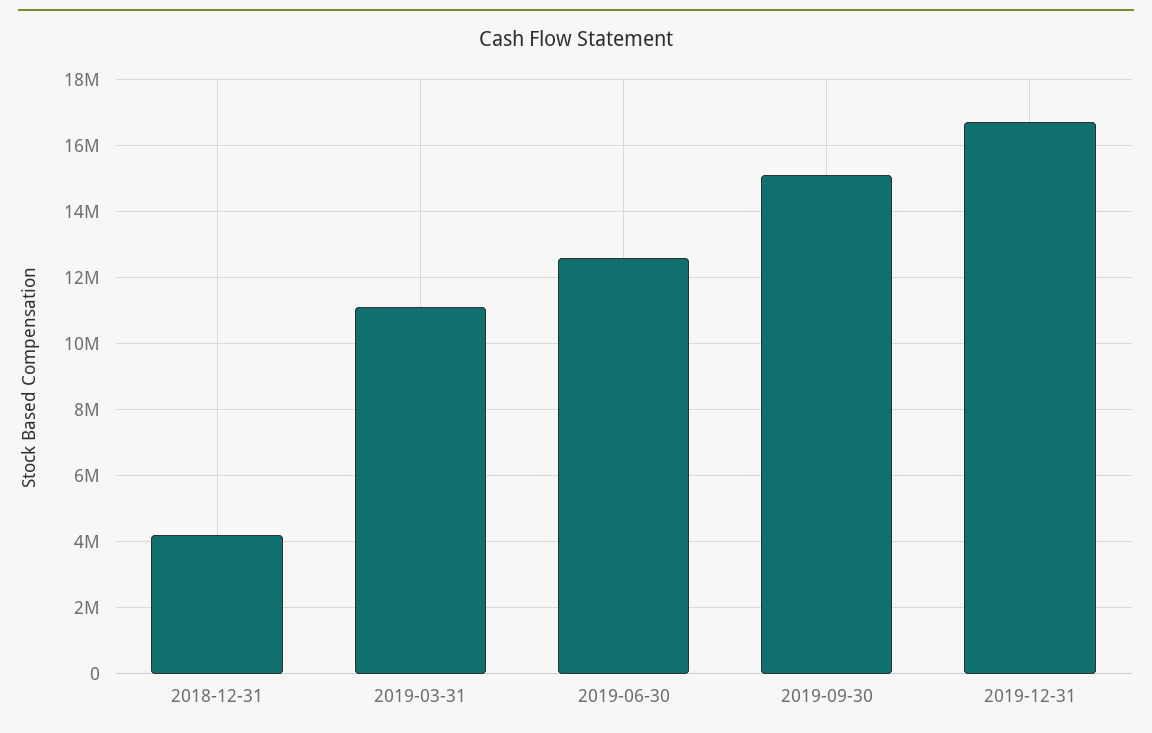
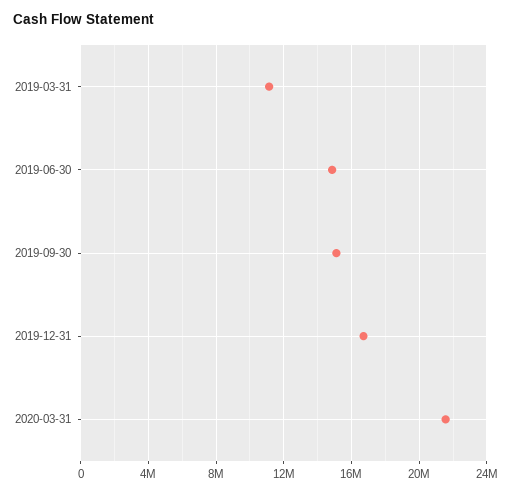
2018-12-31: 4200000 -> none
2019-06-30: 12600000 -> 15000000
2020-03-31: none -> 21500000

